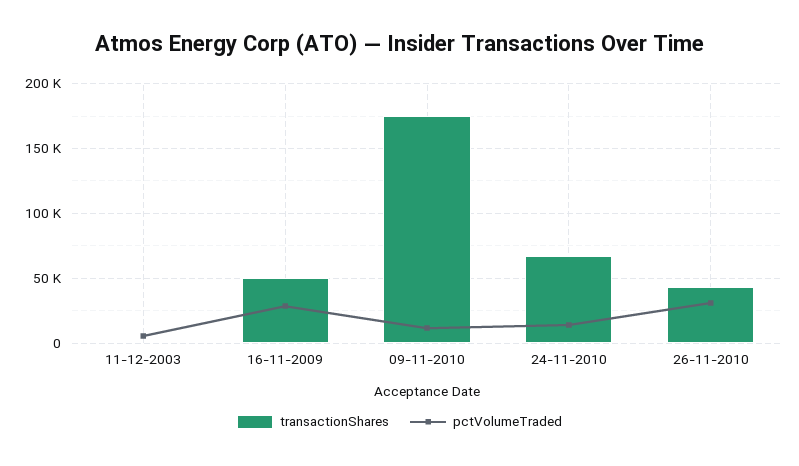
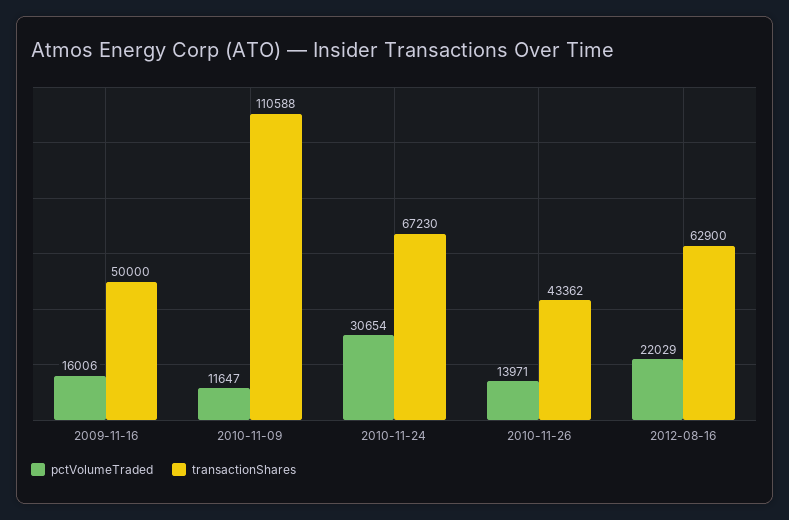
transactionShares, 11-12-2003: 0 -> none
pctVolumeTraded, 11-12-2003: 5000 -> none
pctVolumeTraded, 16-11-2009: 30000 -> 16006
transactionShares, 09-11-2010: 175000 -> 110588
pctVolumeTraded, 24-11-2010: 15000 -> 30654
pctVolumeTraded, 26-11-2010: 30000 -> 13971
pctVolumeTraded, 2012-08-16: none -> 22029
transactionShares, 2012-08-16: none -> 62900

